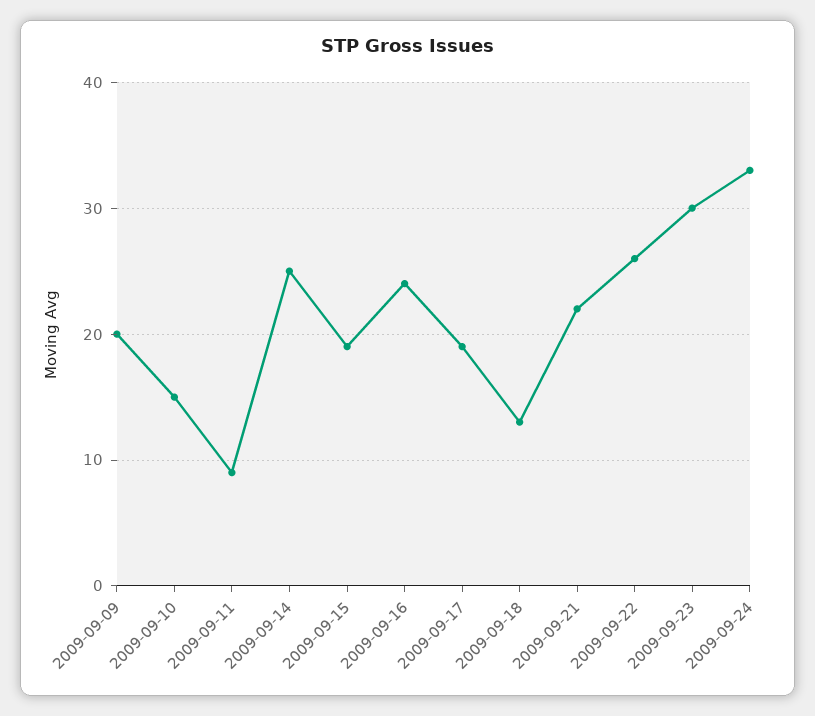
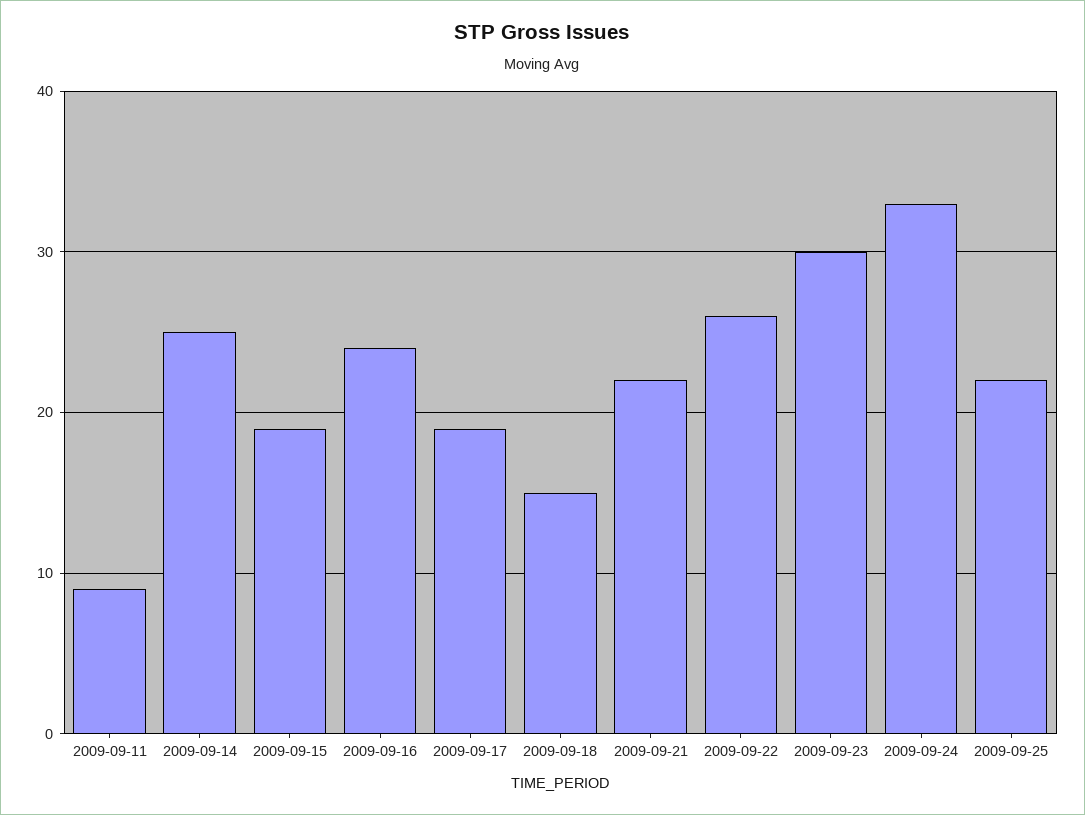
2009-09-09: 20 -> none
2009-09-10: 15 -> none
2009-09-18: 13 -> 15
2009-09-25: none -> 22

